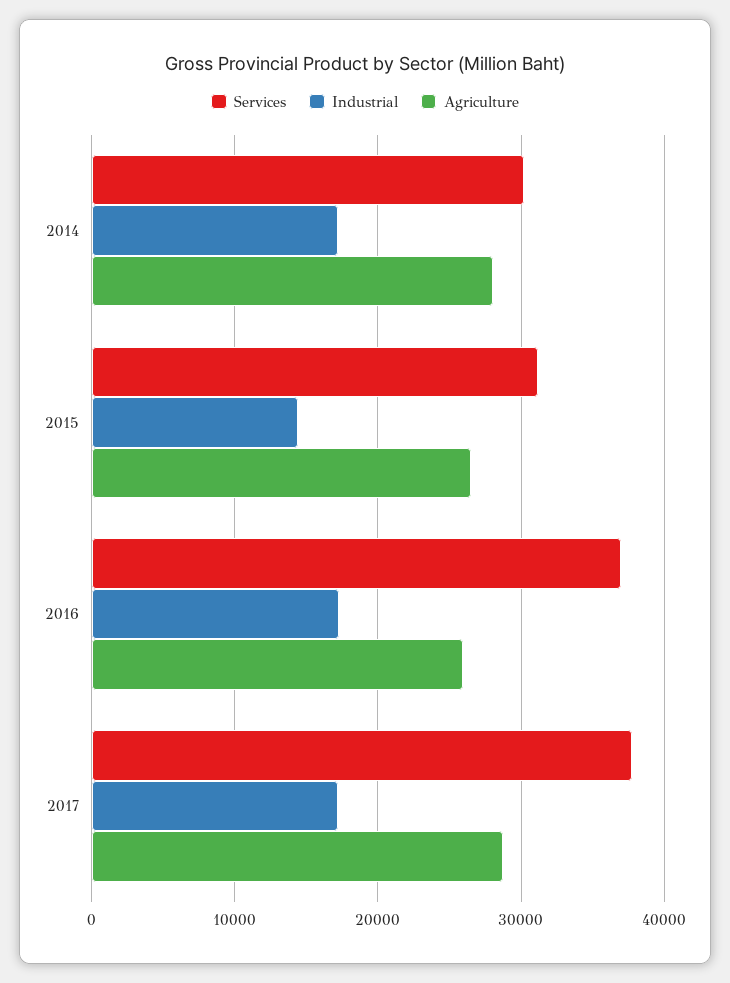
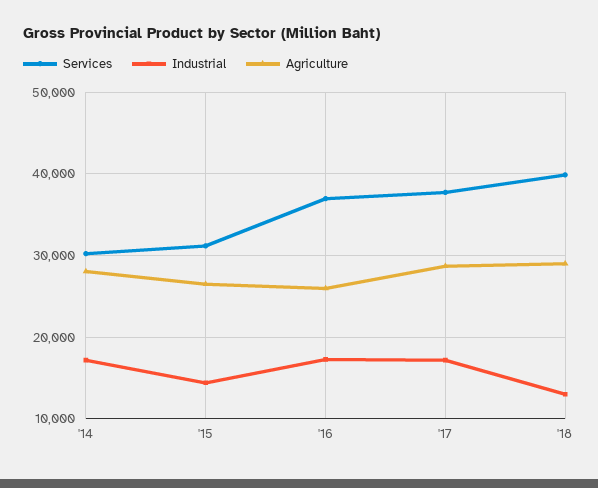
Services, '18: none -> 40000
Industrial, '18: none -> 13000
Agriculture, '18: none -> 29000

